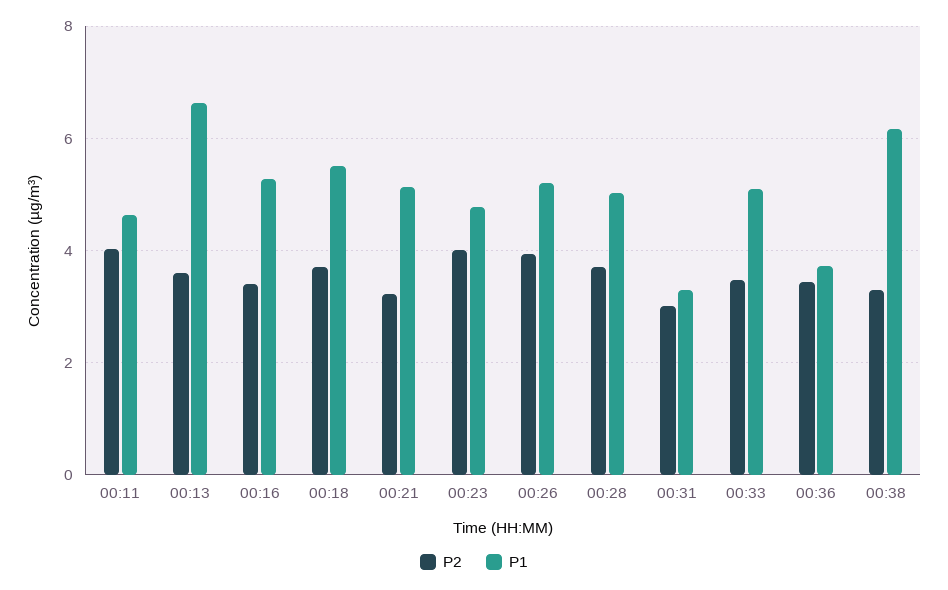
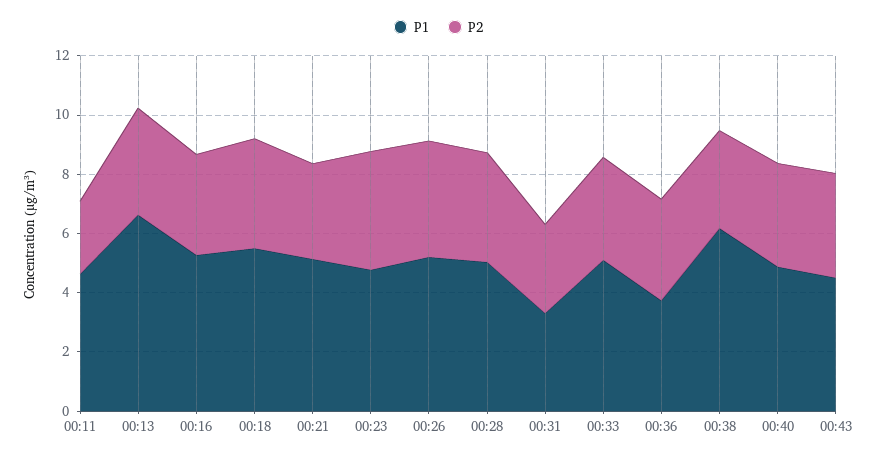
P2, 00:11: 4 -> 2.5
P1, 00:40: none -> 5
P2, 00:40: none -> 3.5
P1, 00:43: none -> 4.5
P2, 00:43: none -> 3.5

